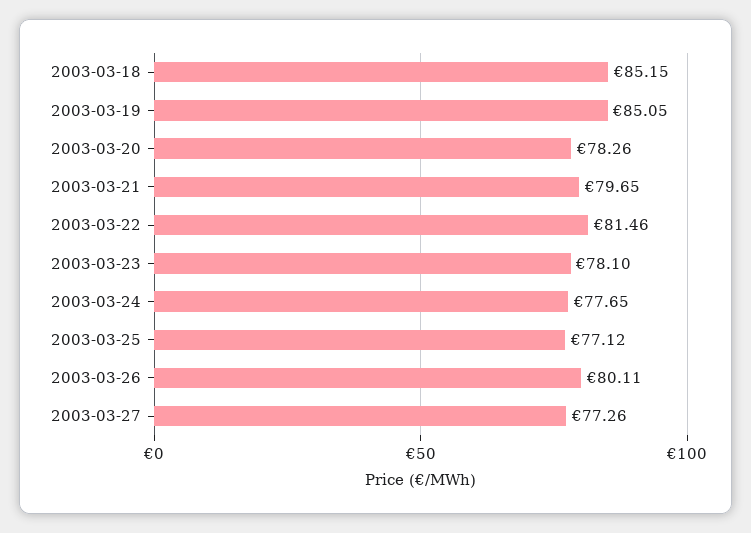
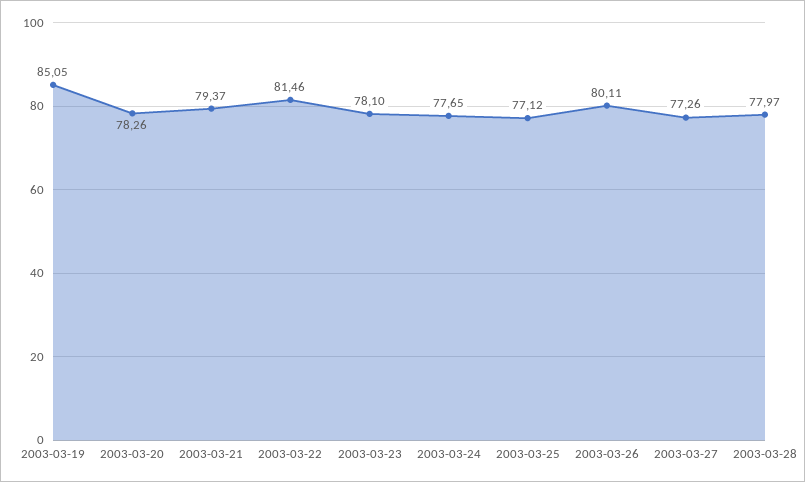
2003-03-18: 85.15 -> none
2003-03-21: 79.65 -> 79.37
2003-03-28: none -> 77.97

